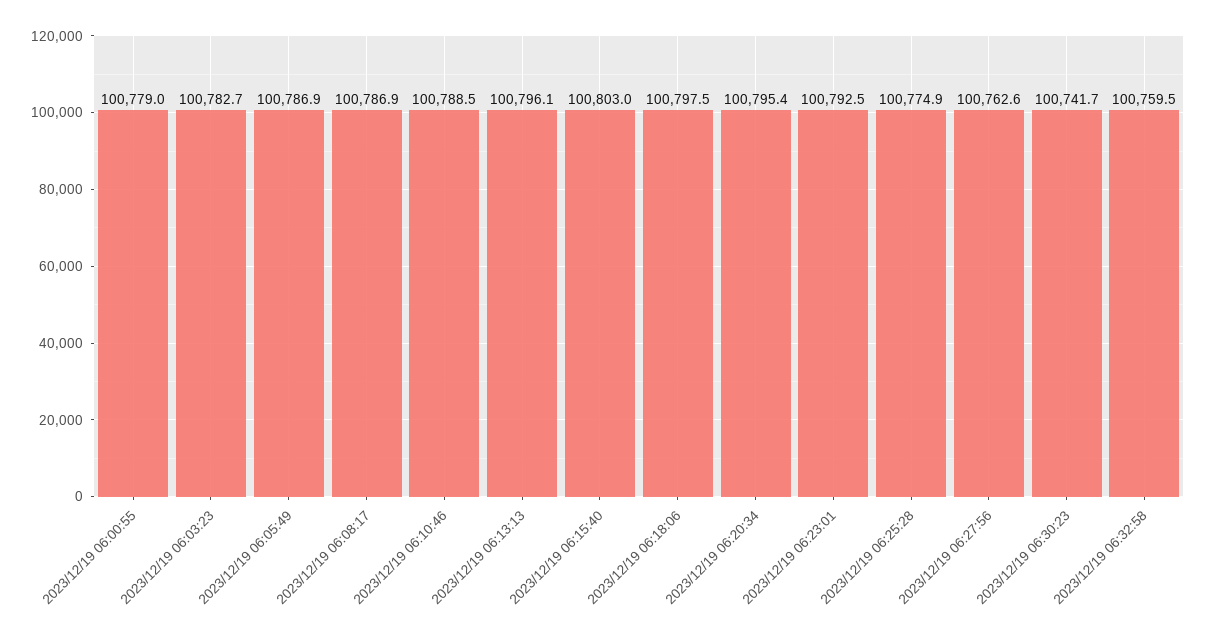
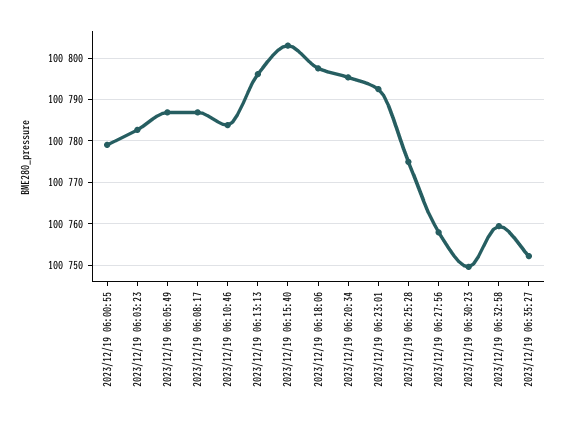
2023/12/19 06:10:46: 100788.5 -> 100784
2023/12/19 06:27:56: 100762.6 -> 100758
2023/12/19 06:30:23: 100741.7 -> 100750
2023/12/19 06:35:27: none -> 100752

